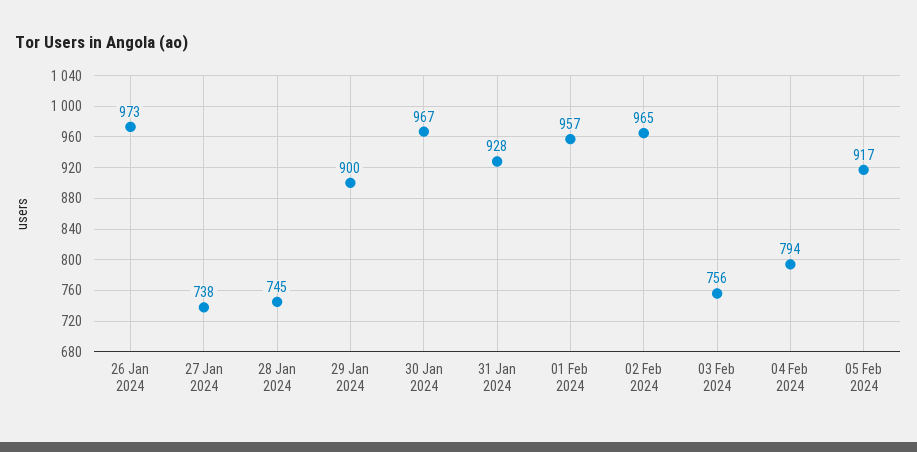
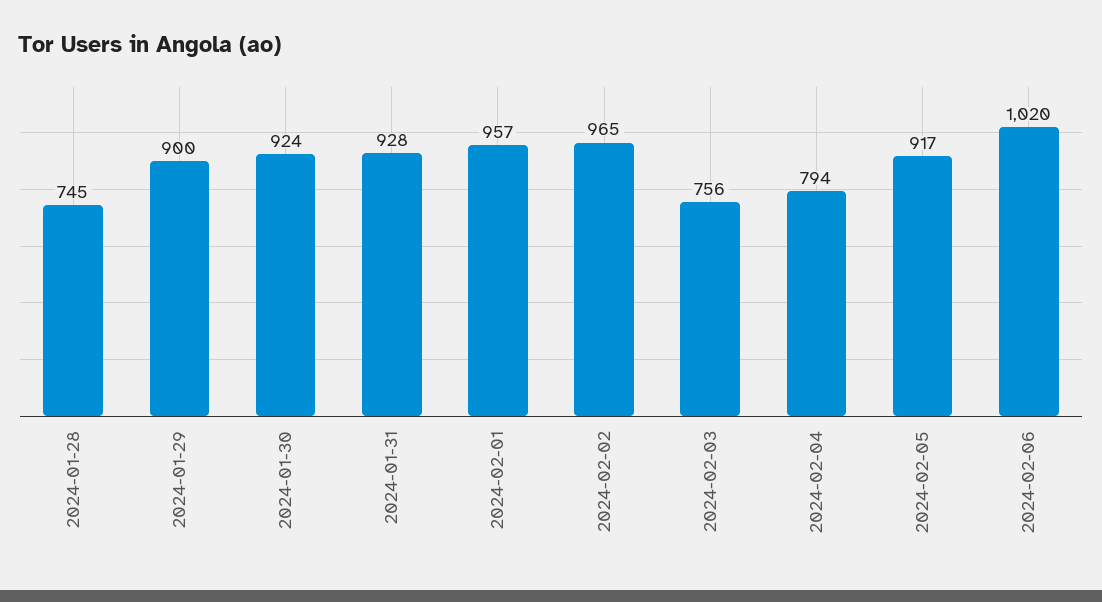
26 Jan 2024: 973 -> none
27 Jan 2024: 738 -> none
30 Jan 2024: 967 -> 924
2024-02-06: none -> 1020

